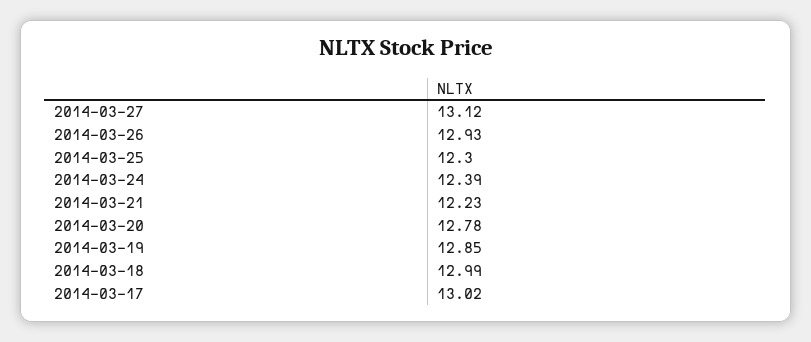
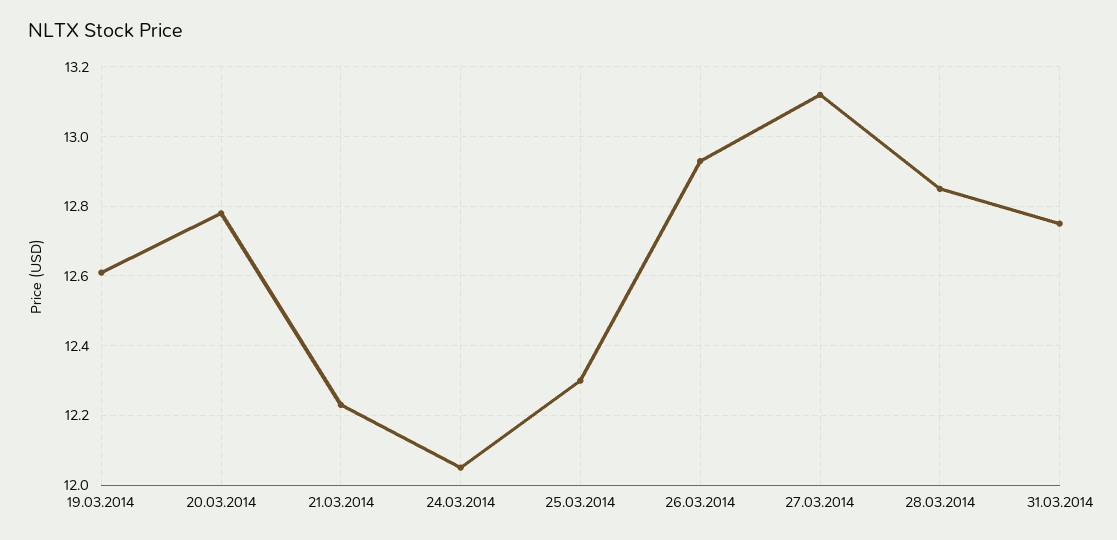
2014-03-24: 12.39 -> 12.05
2014-03-19: 12.85 -> 12.6
2014-03-18: 12.99 -> none
2014-03-17: 13.02 -> none
28.03.2014: none -> 12.85
31.03.2014: none -> 12.75

